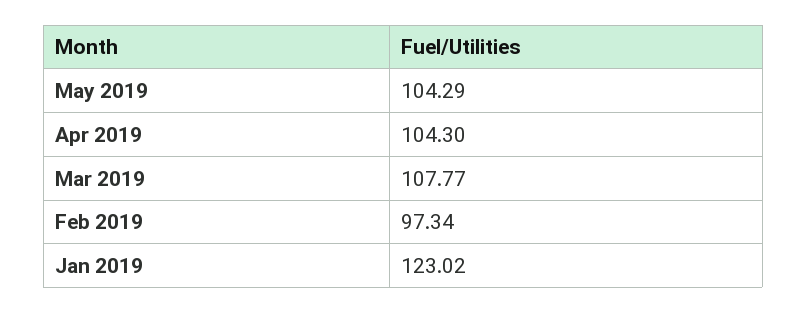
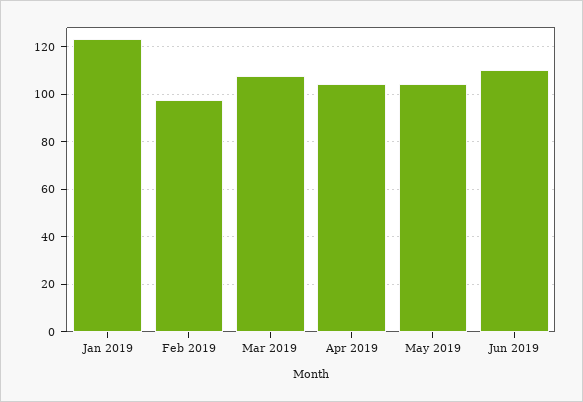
Jun 2019: none -> 110

